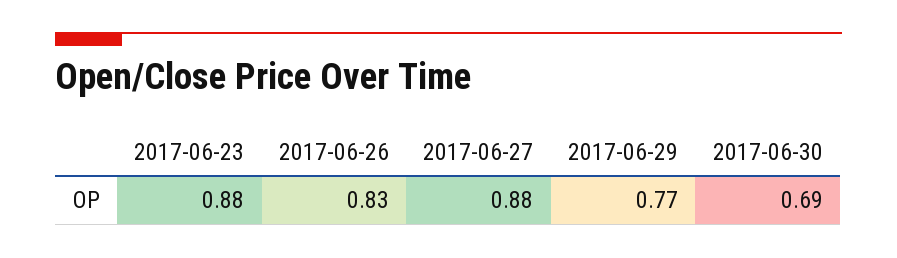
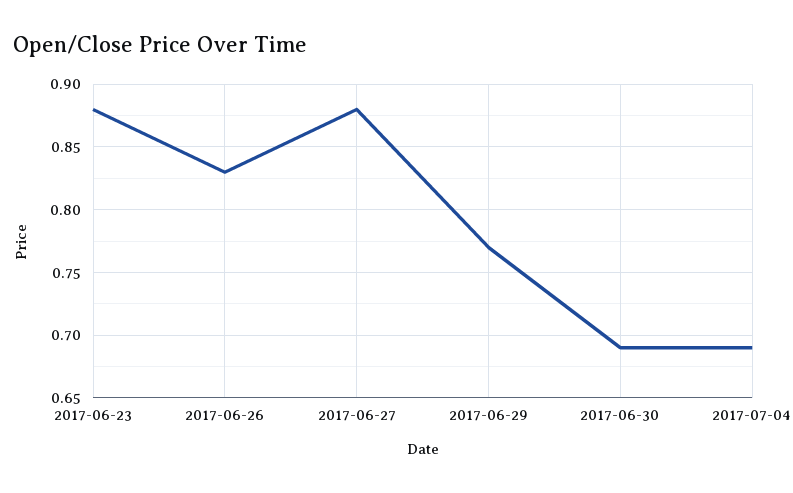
2017-07-04: none -> 0.69

